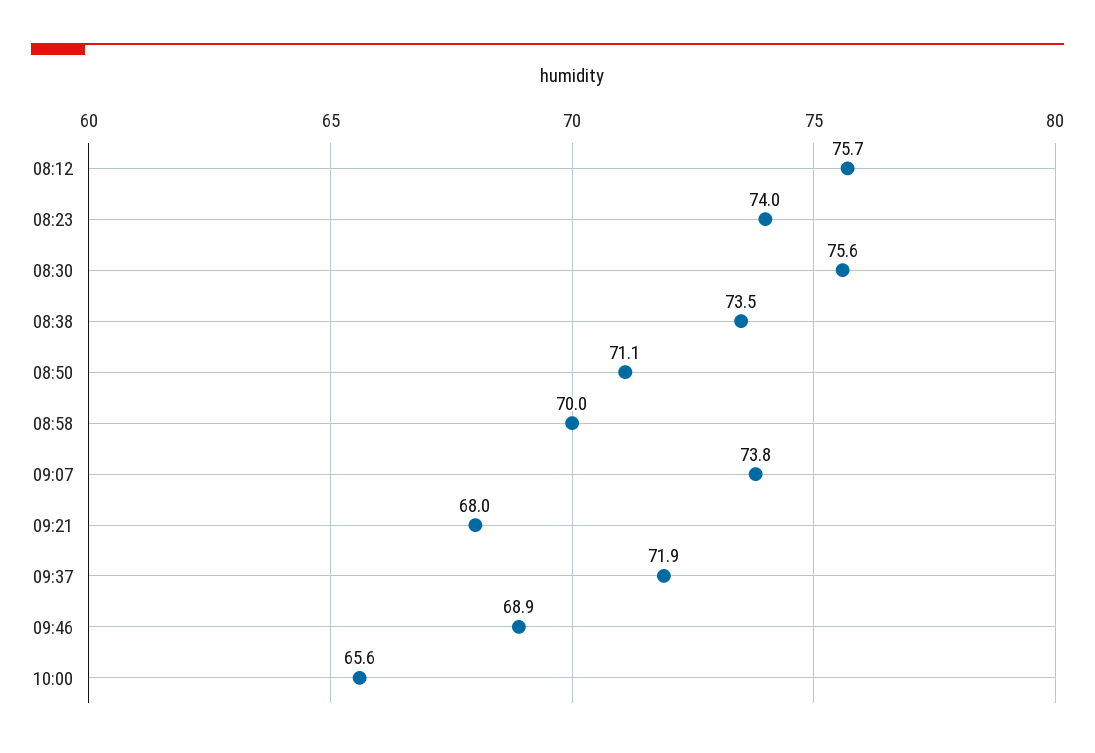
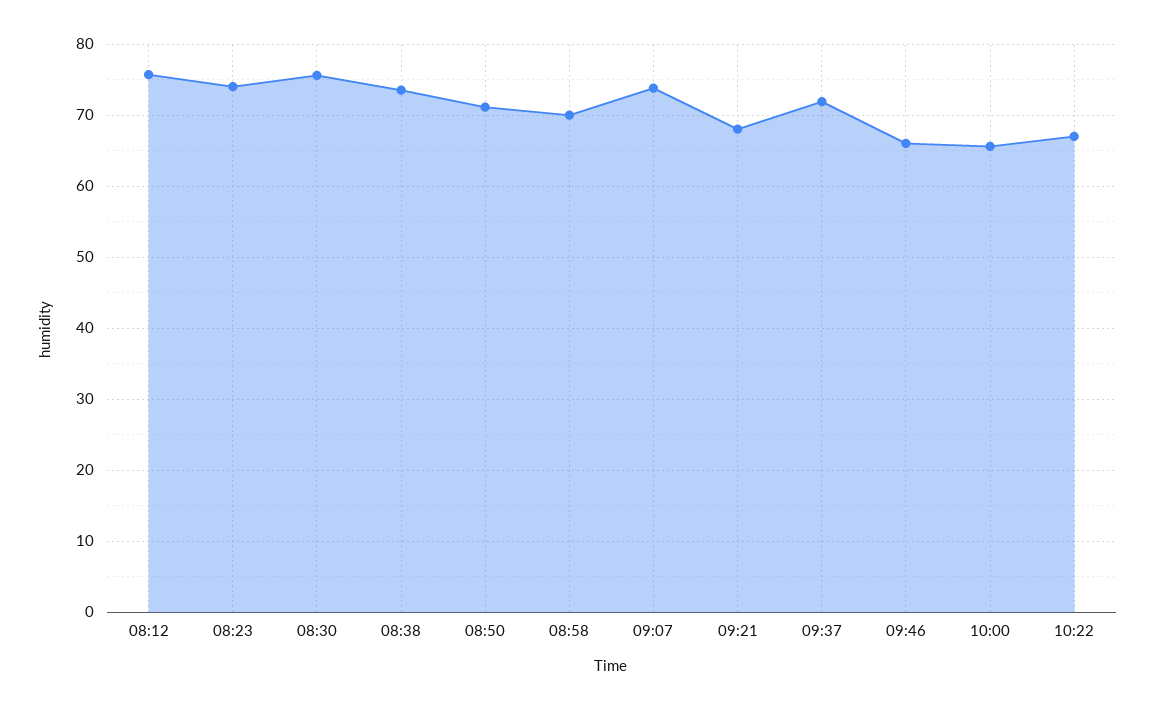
09:46: 68.9 -> 66
10:22: none -> 67

